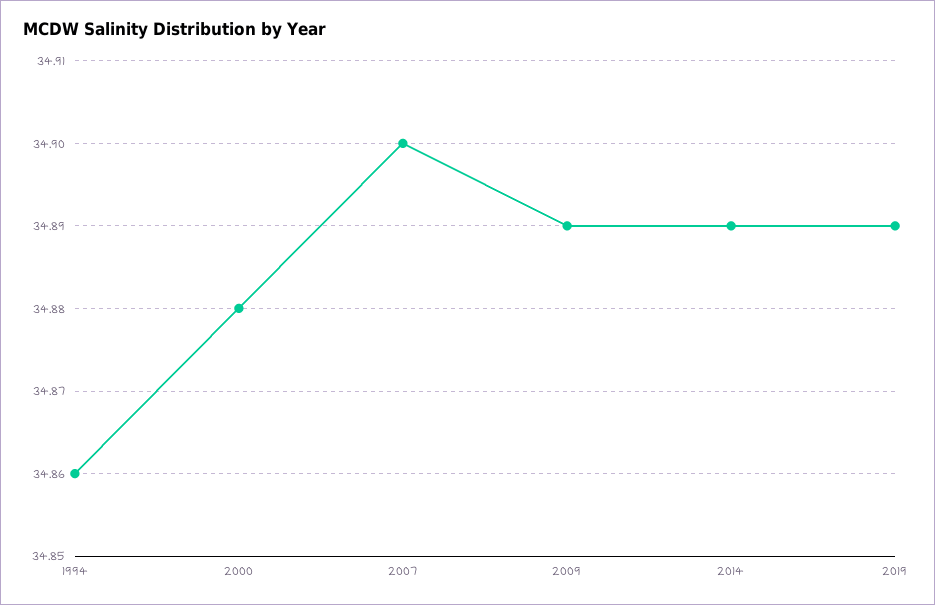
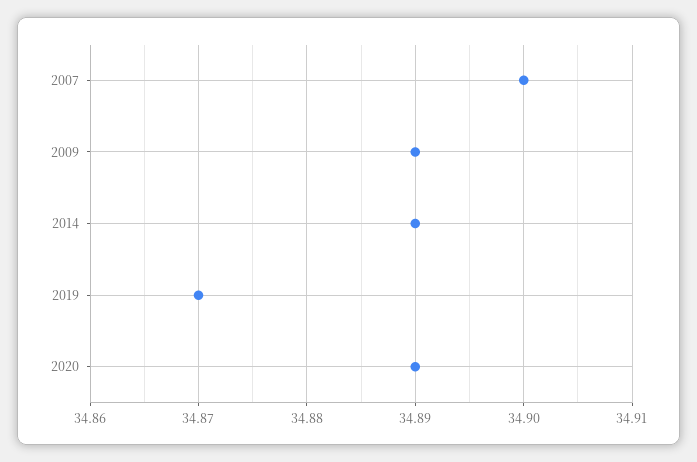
1994: 34.86 -> none
2000: 34.88 -> none
2019: 34.89 -> 34.87
2020: none -> 34.89

